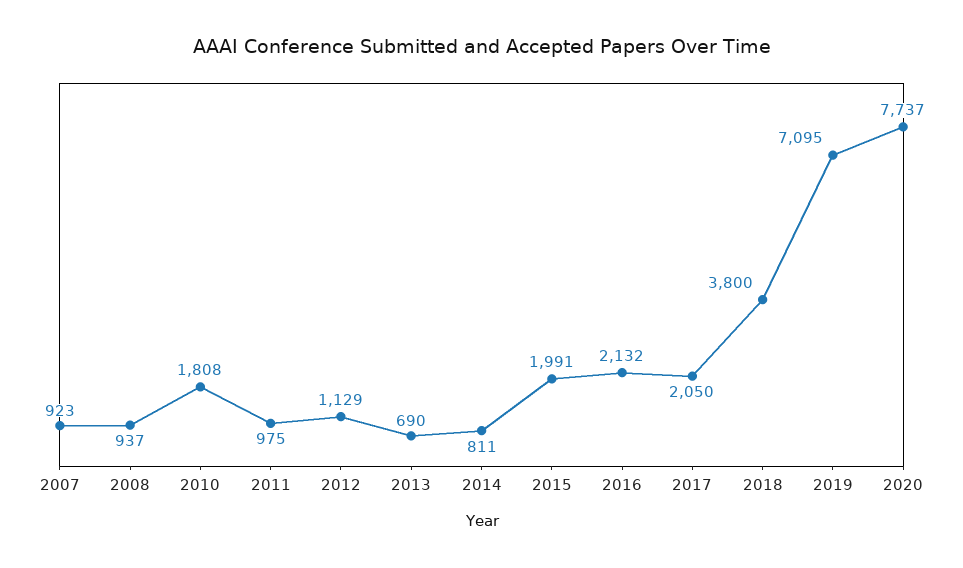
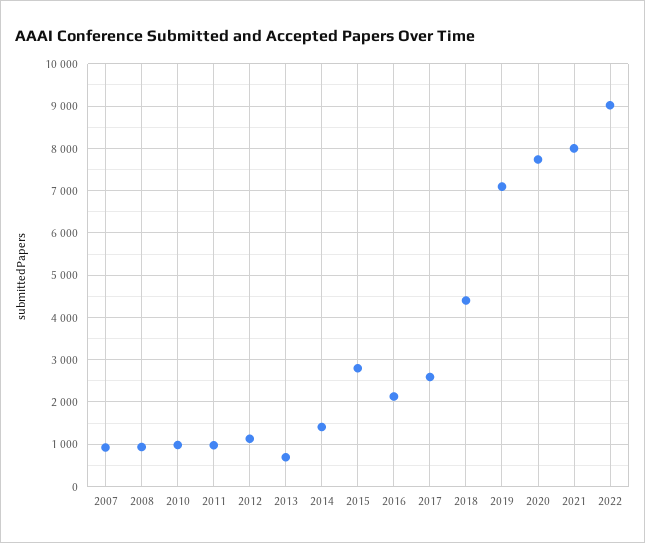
2010: 1808 -> 1000
2014: 811 -> 1400
2015: 1991 -> 2800
2017: 2050 -> 2600
2018: 3800 -> 4400
2021: none -> 8000
2022: none -> 9000

